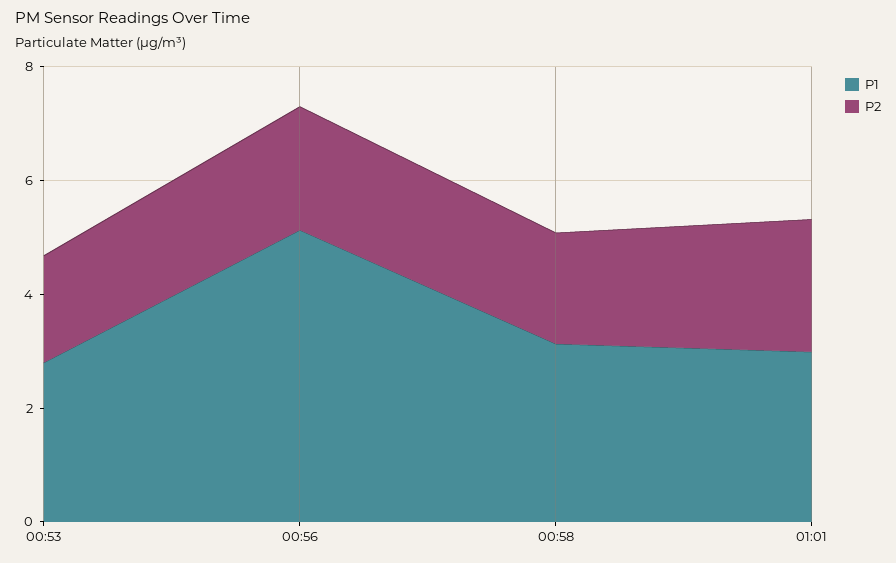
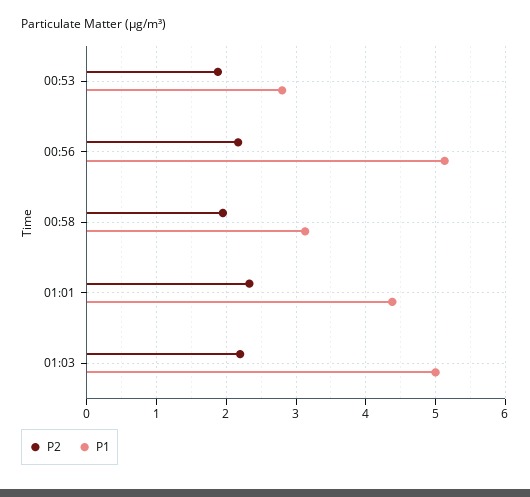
P1, 01:01: 3 -> 4.4
P2, 01:03: none -> 2.2
P1, 01:03: none -> 5

